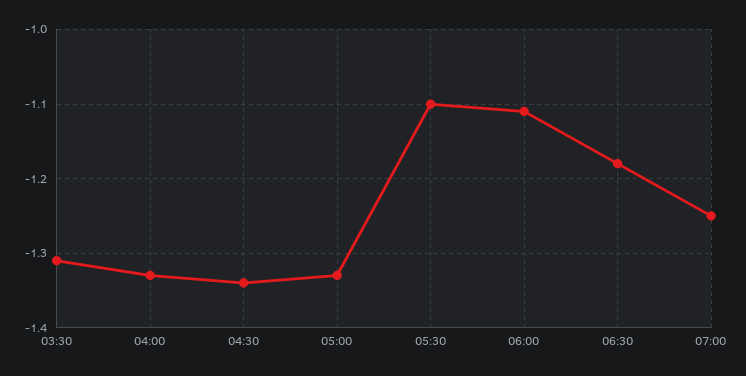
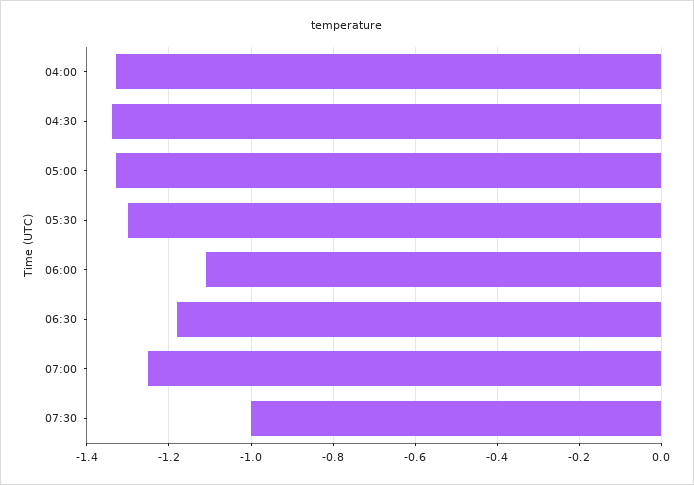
03:30: -1.31 -> none
05:30: -1.1 -> -1.3
07:30: none -> -1

